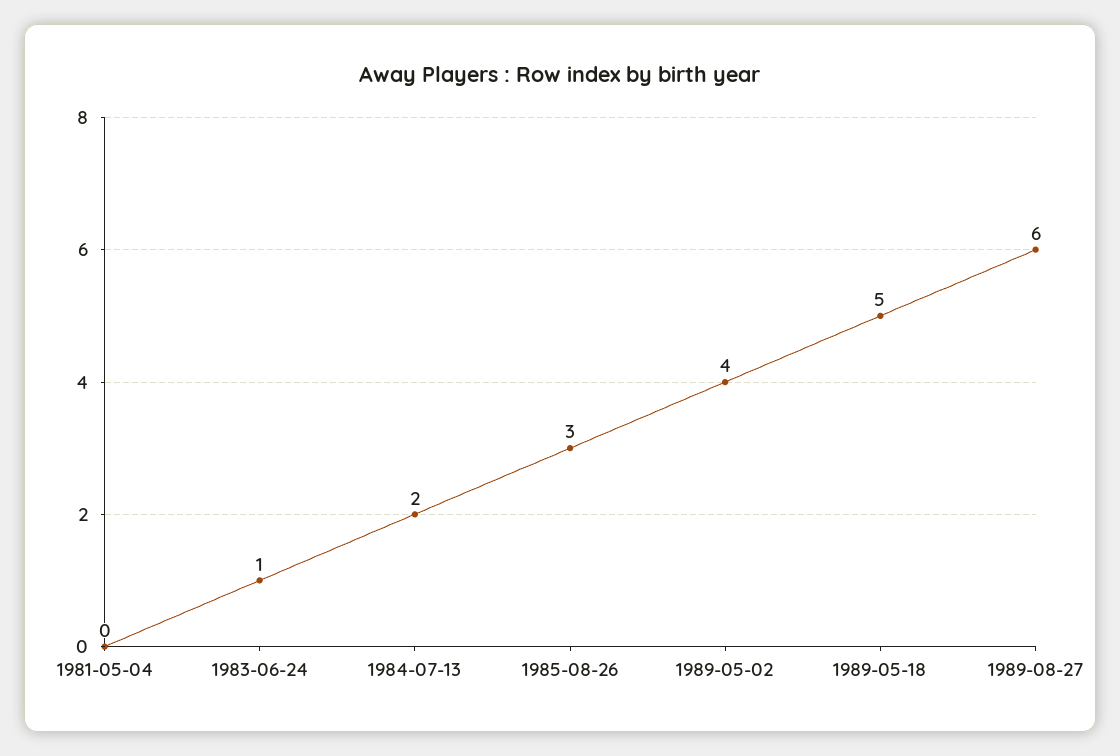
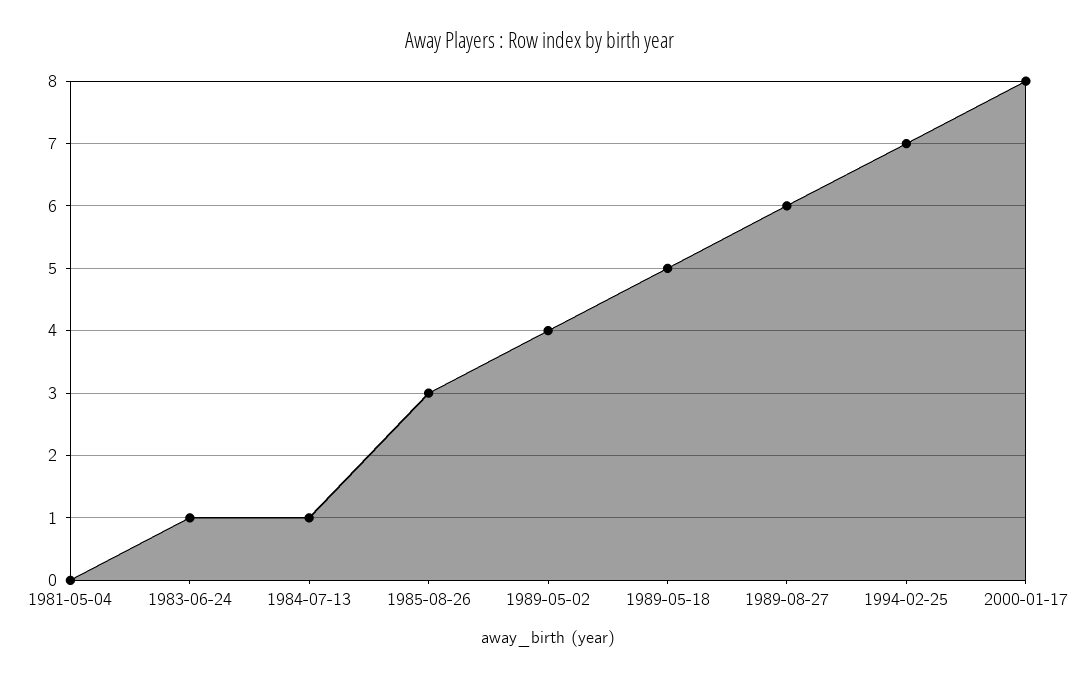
1984-07-13: 2 -> 1
1994-02-25: none -> 7
2000-01-17: none -> 8

